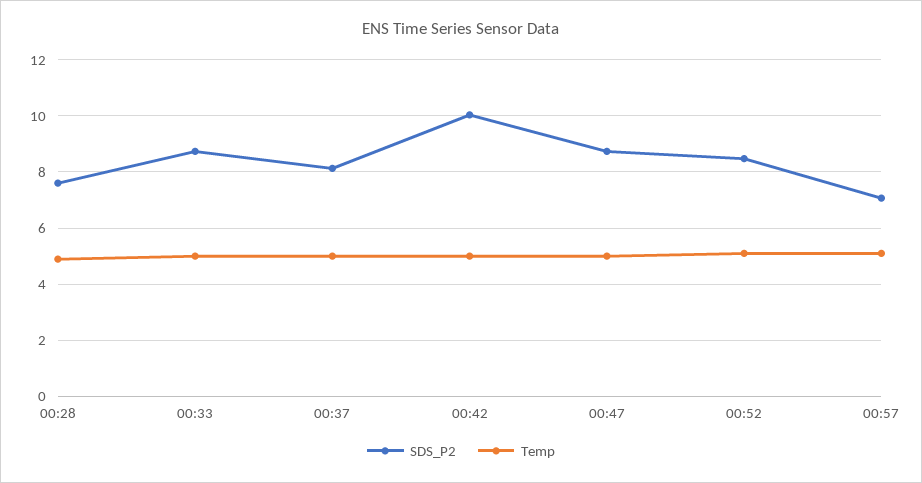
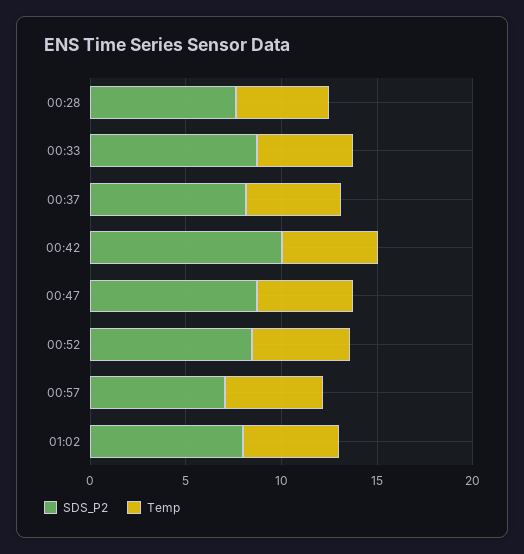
SDS_P2, 01:02: none -> 8
Temp, 01:02: none -> 5

